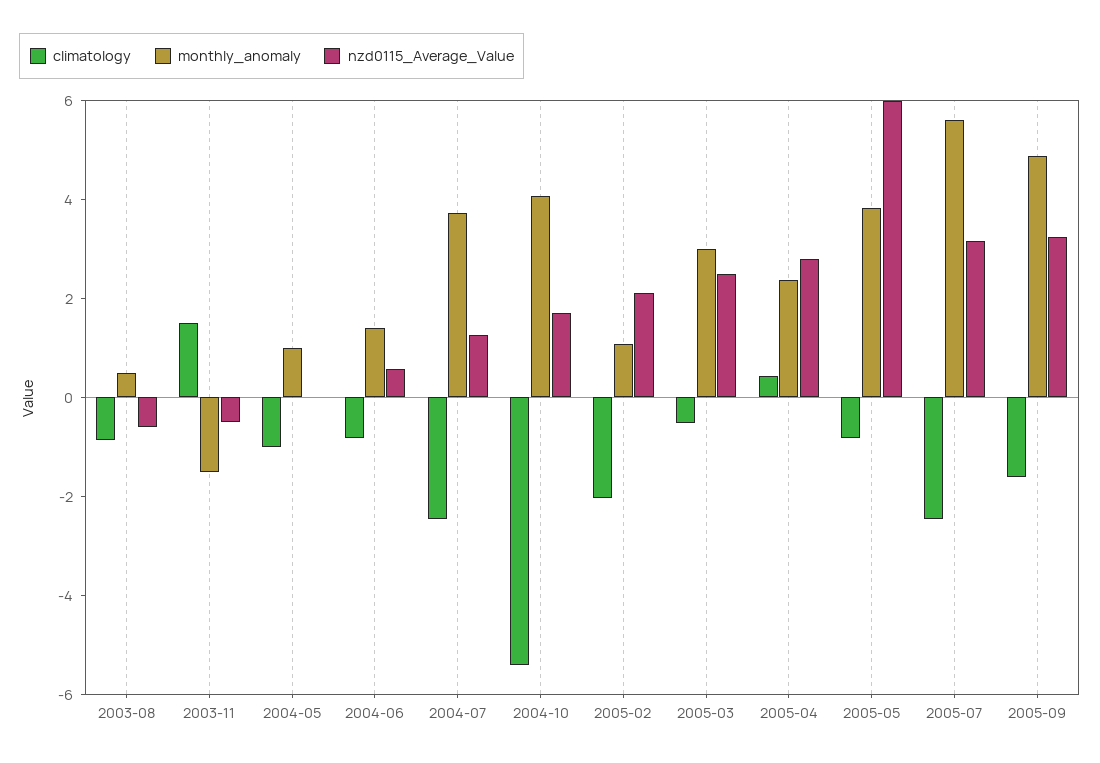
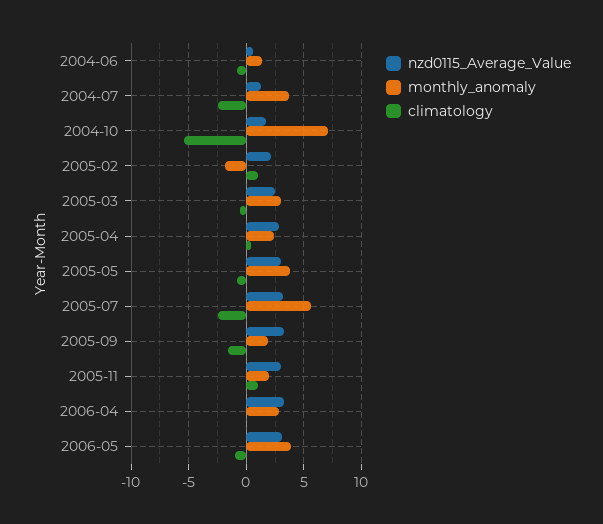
climatology, 2003-08: -1 -> none
monthly_anomaly, 2003-08: 0.5 -> none
nzd0115_Average_Value, 2003-08: -0.5 -> none
climatology, 2003-11: 1.5 -> none
monthly_anomaly, 2003-11: -1.5 -> none
nzd0115_Average_Value, 2003-11: -0.5 -> none
climatology, 2004-05: -1 -> none
monthly_anomaly, 2004-05: 1 -> none
nzd0115_Average_Value, 2004-05: 0 -> none
monthly_anomaly, 2004-10: 4 -> 7
climatology, 2005-02: -2 -> 1
monthly_anomaly, 2005-02: 1 -> -2
nzd0115_Average_Value, 2005-05: 6 -> 3
monthly_anomaly, 2005-09: 5 -> 2
nzd0115_Average_Value, 2005-11: none -> 3
monthly_anomaly, 2005-11: none -> 2
climatology, 2005-11: none -> 1
nzd0115_Average_Value, 2006-04: none -> 3
monthly_anomaly, 2006-04: none -> 3
climatology, 2006-04: none -> 0
nzd0115_Average_Value, 2006-05: none -> 3
monthly_anomaly, 2006-05: none -> 4
climatology, 2006-05: none -> -1

